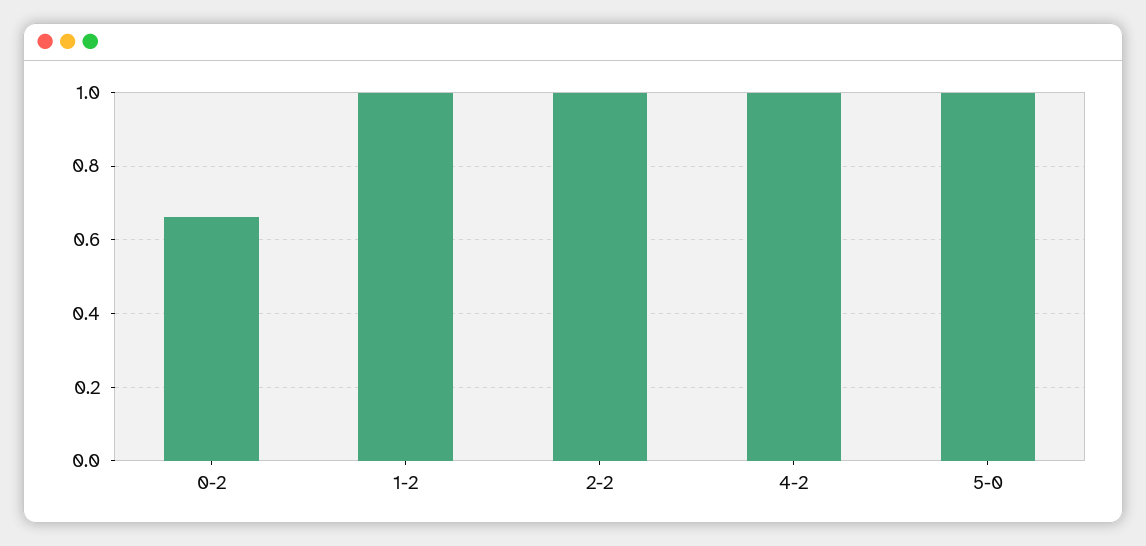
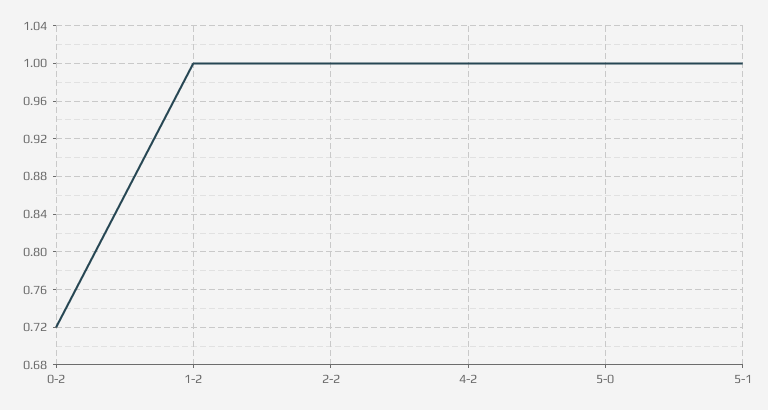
0-2: 0.66 -> 0.72
5-1: none -> 1

